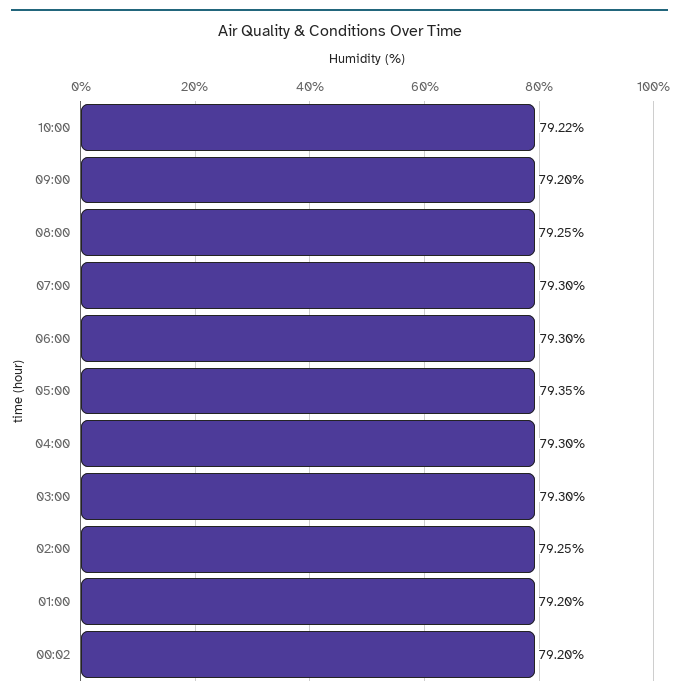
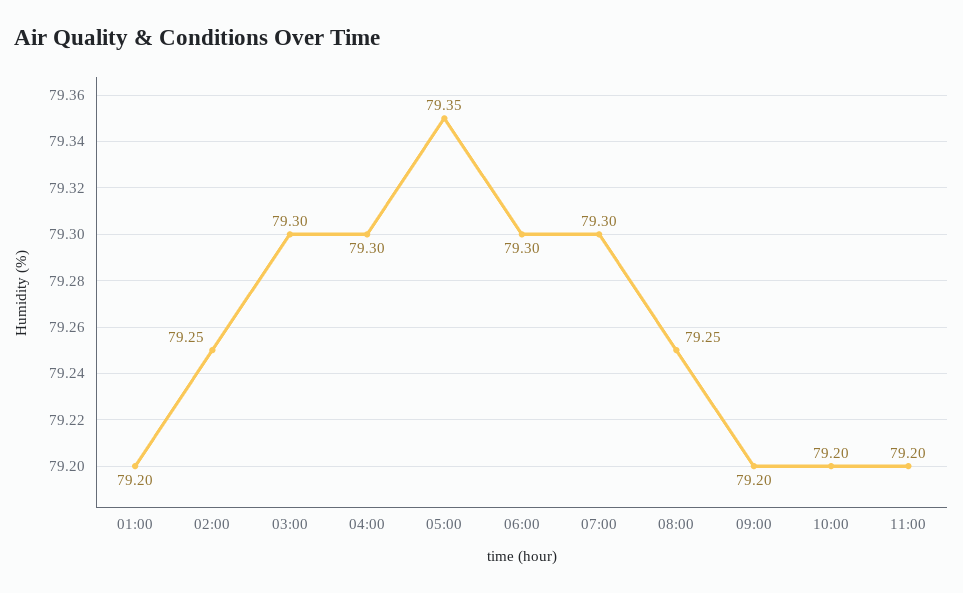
10:00: 79.22 -> 79.2
00:02: 79.2 -> none
11:00: none -> 79.2

